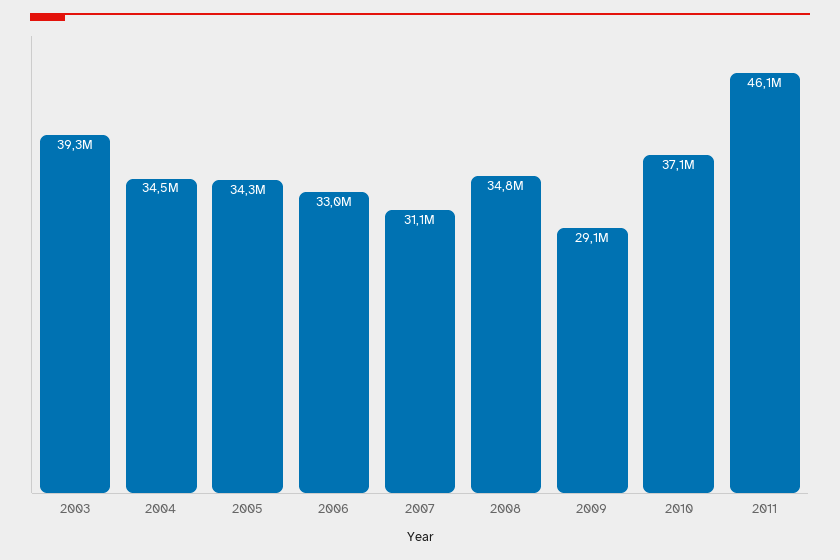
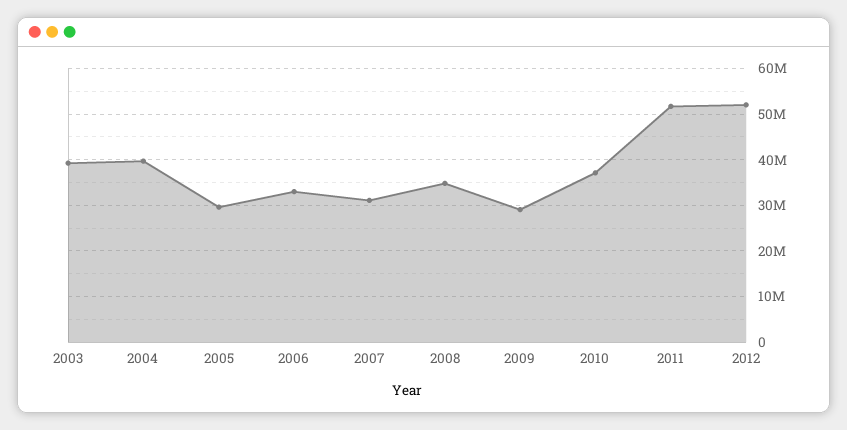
2004: 34500000 -> 40000000
2005: 34300000 -> 30000000
2011: 46100000 -> 52000000
2012: none -> 52000000

